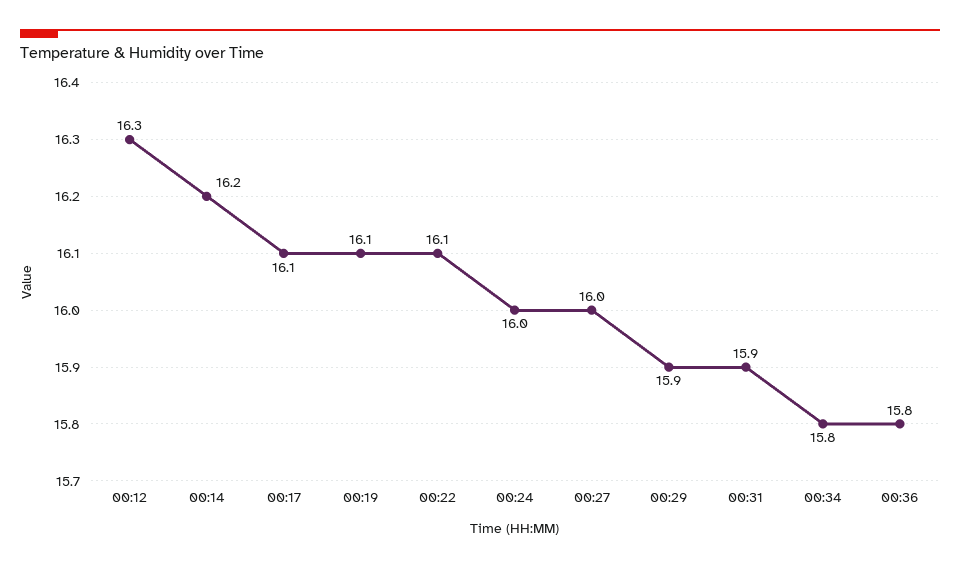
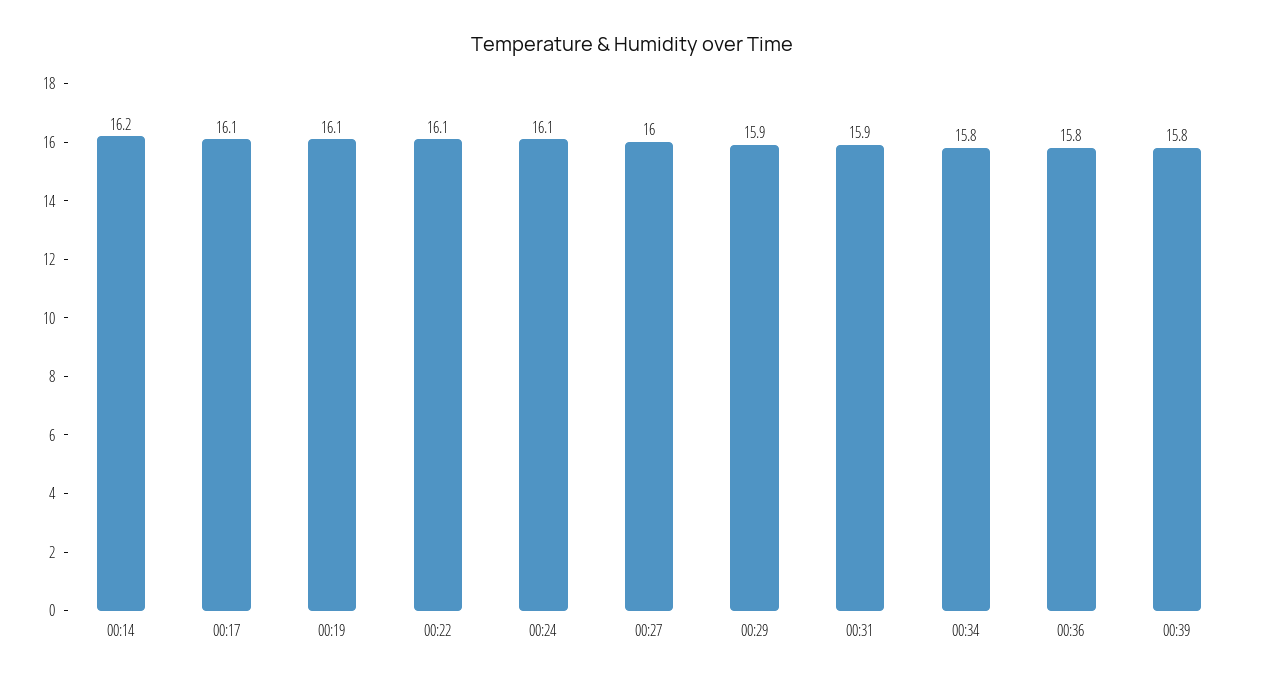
00:12: 16.3 -> none
00:24: 16 -> 16.1
00:39: none -> 15.8

